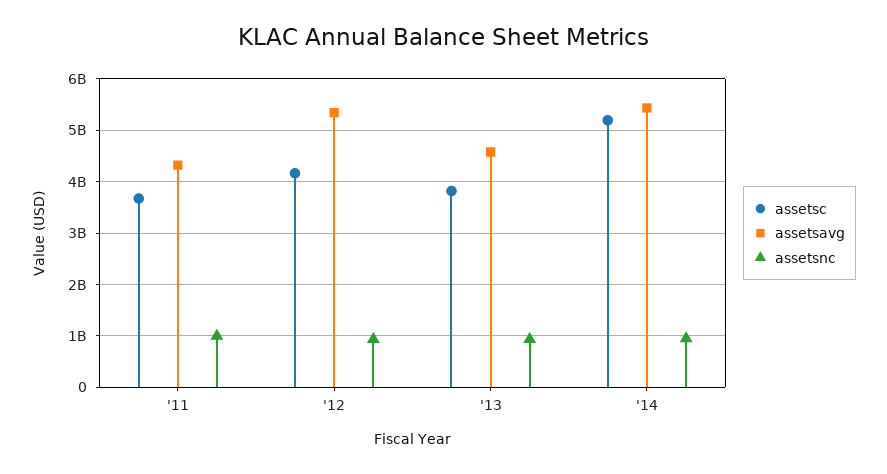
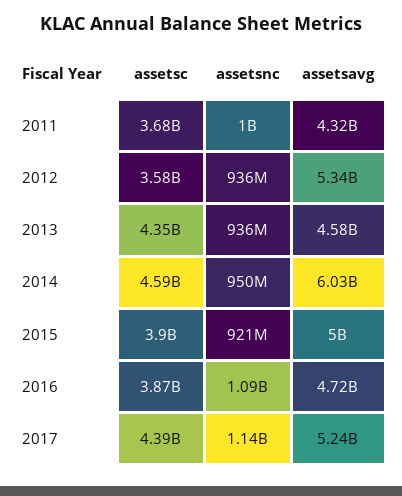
assetsc, '12: 4200000000 -> 3580000000
assetsc, '13: 3800000000 -> 4350000000
assetsc, '14: 5200000000 -> 4590000000
assetsavg, '14: 5400000000 -> 6030000000
assetsc, 2015: none -> 3900000000
assetsnc, 2015: none -> 921000000
assetsavg, 2015: none -> 5000000000
assetsc, 2016: none -> 3870000000
assetsnc, 2016: none -> 1090000000
assetsavg, 2016: none -> 4720000000
assetsc, 2017: none -> 4390000000
assetsnc, 2017: none -> 1140000000
assetsavg, 2017: none -> 5240000000

